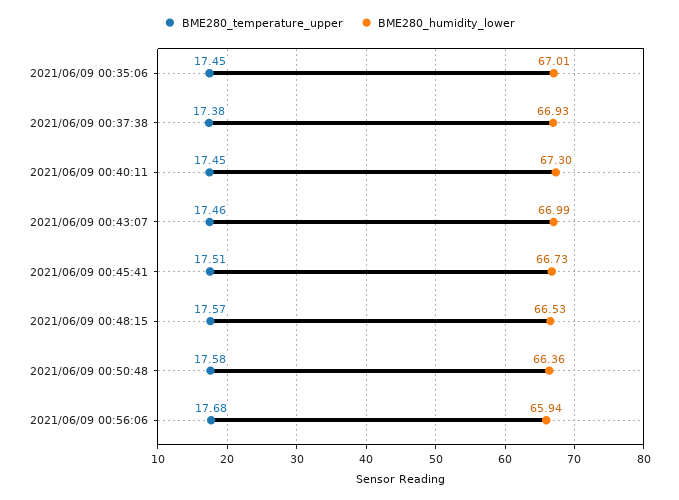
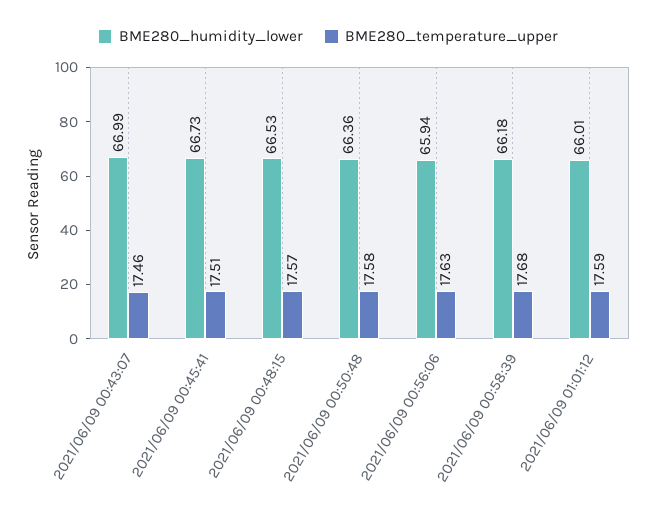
BME280_temperature_upper, 2021/06/09 00:35:06: 17.45 -> none
BME280_humidity_lower, 2021/06/09 00:35:06: 67.01 -> none
BME280_temperature_upper, 2021/06/09 00:37:38: 17.38 -> none
BME280_humidity_lower, 2021/06/09 00:37:38: 66.93 -> none
BME280_temperature_upper, 2021/06/09 00:40:11: 17.45 -> none
BME280_humidity_lower, 2021/06/09 00:40:11: 67.3 -> none
BME280_temperature_upper, 2021/06/09 00:56:06: 17.68 -> 17.63
BME280_humidity_lower, 2021/06/09 00:58:39: none -> 66.18
BME280_temperature_upper, 2021/06/09 00:58:39: none -> 17.68
BME280_humidity_lower, 2021/06/09 01:01:12: none -> 66.01
BME280_temperature_upper, 2021/06/09 01:01:12: none -> 17.59

